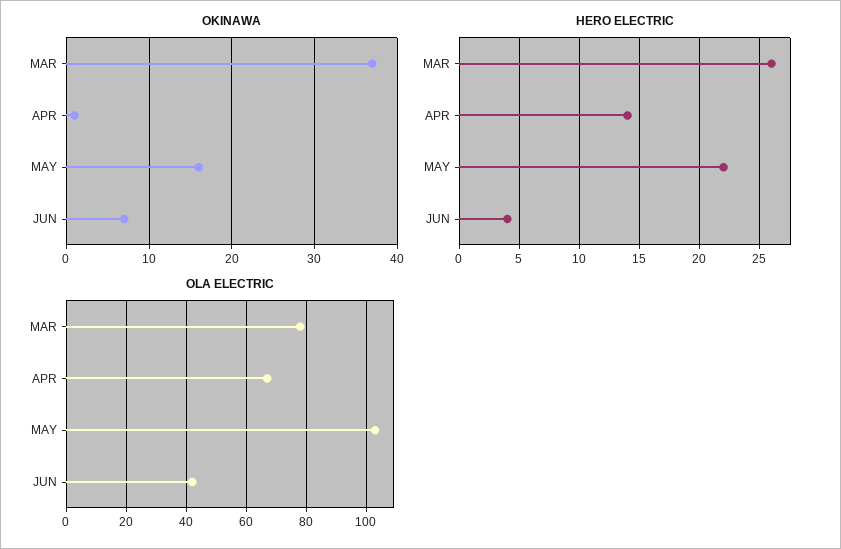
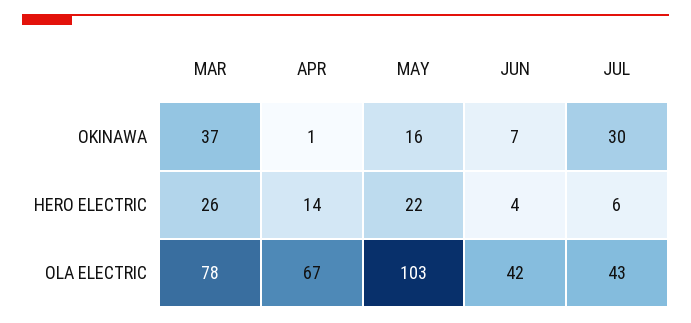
OKINAWA, JUL: none -> 30
HERO ELECTRIC, JUL: none -> 6
OLA ELECTRIC, JUL: none -> 43

